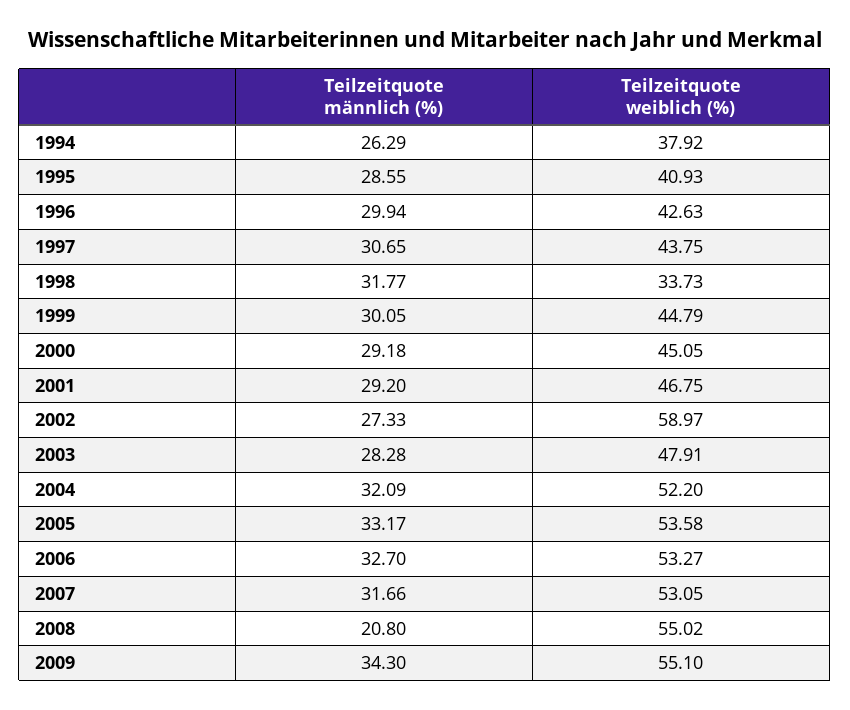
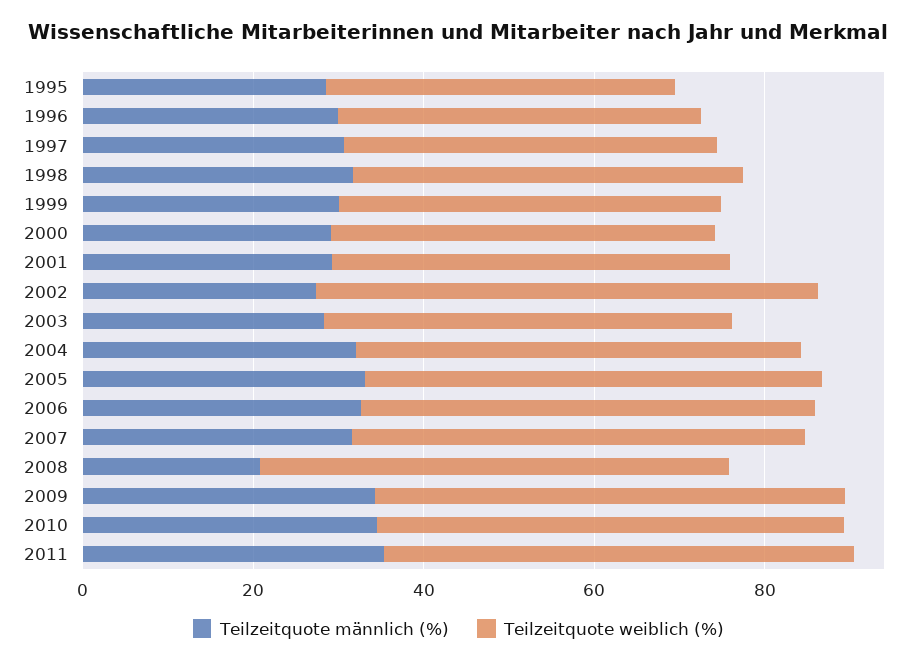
Teilzeitquote männlich (%), 1994: 26.29 -> none
Teilzeitquote weiblich (%), 1994: 37.92 -> none
Teilzeitquote weiblich (%), 1998: 33.73 -> 45
Teilzeitquote männlich (%), 2010: none -> 35
Teilzeitquote weiblich (%), 2010: none -> 55
Teilzeitquote männlich (%), 2011: none -> 35
Teilzeitquote weiblich (%), 2011: none -> 55

